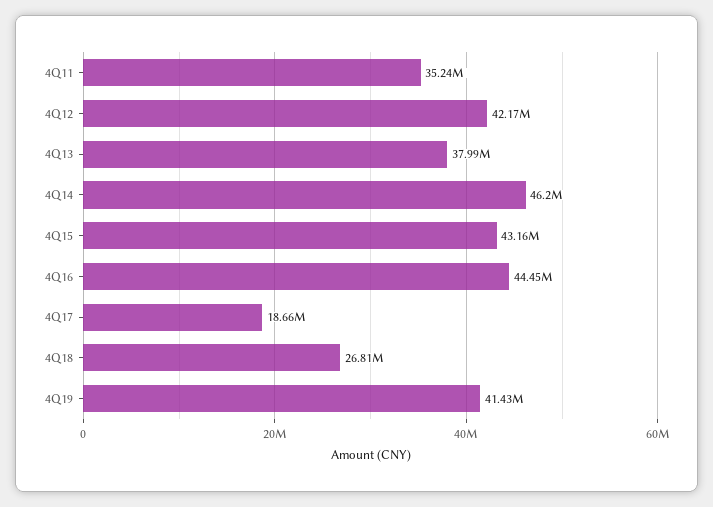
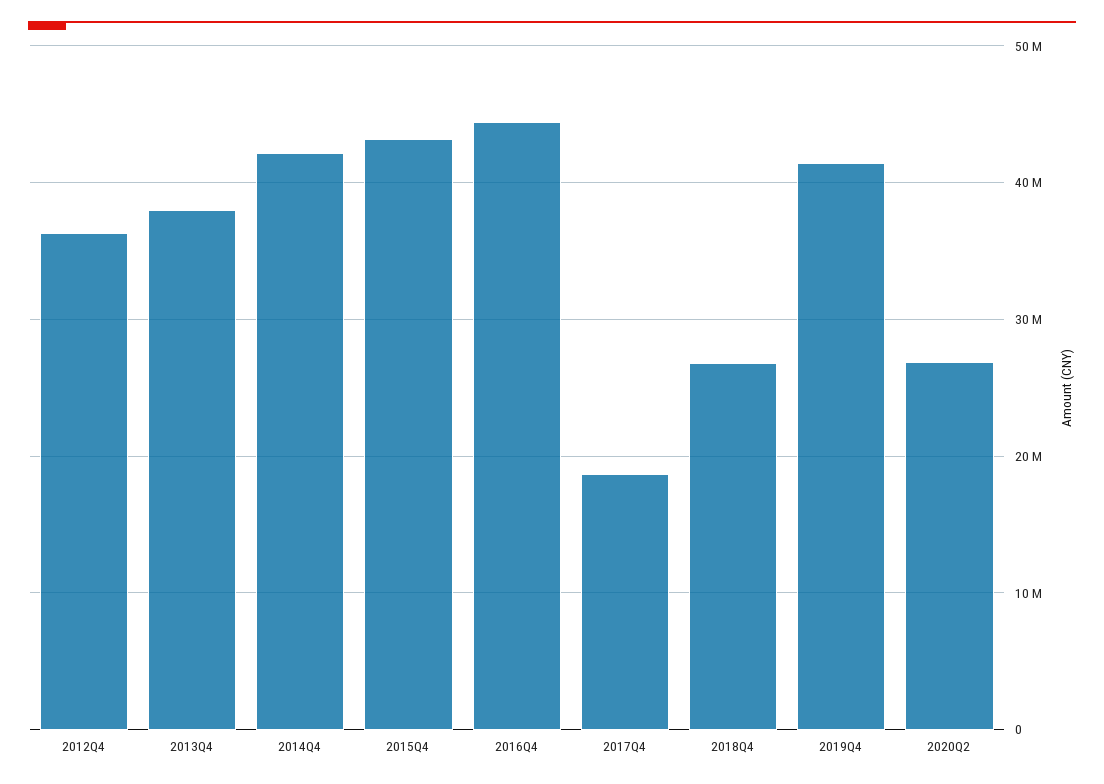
4Q11: 35240000 -> none
4Q12: 42170000 -> 36000000
4Q14: 46200000 -> 42000000
2020Q2: none -> 27000000

